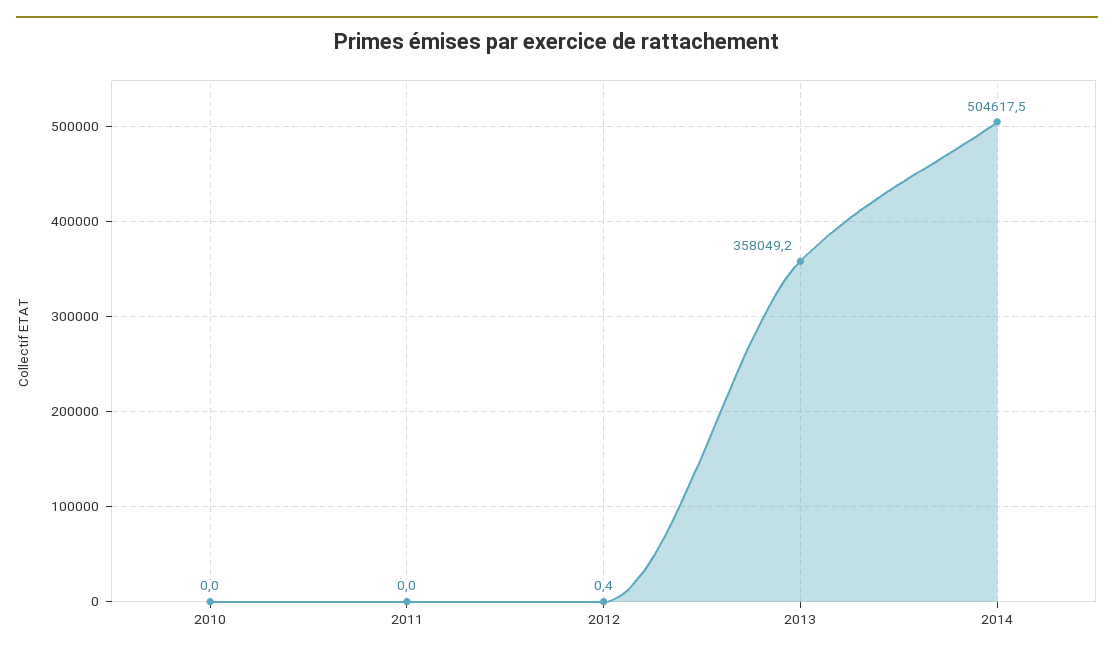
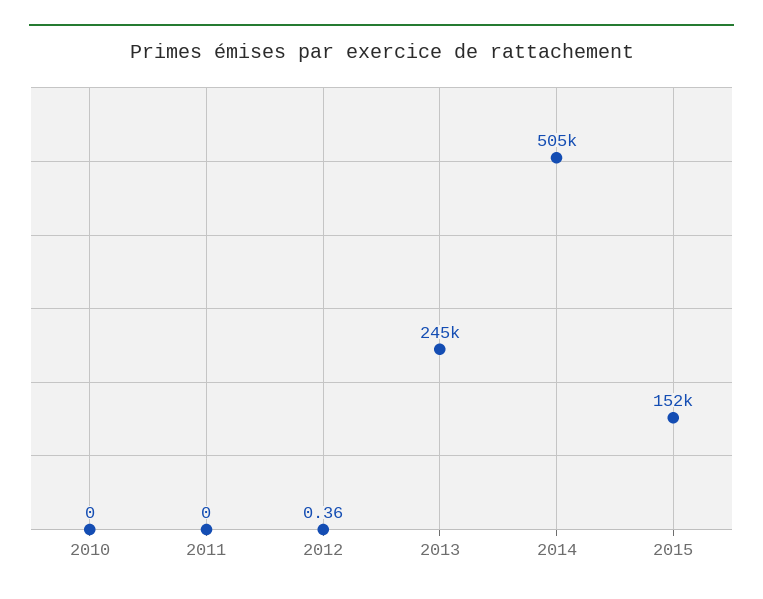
2013: 358049.2 -> 245000
2015: none -> 152000

